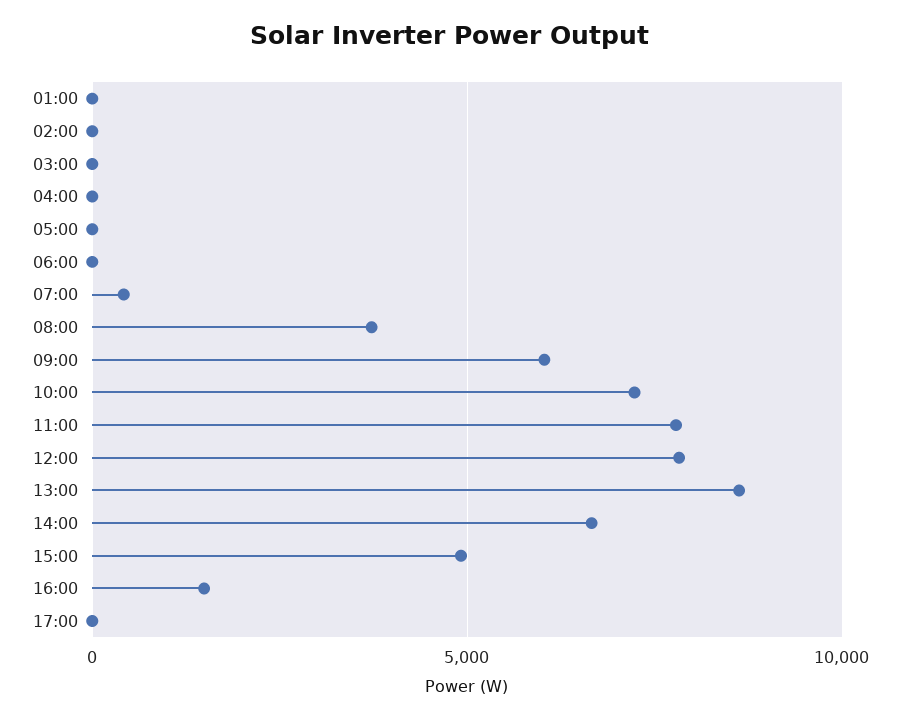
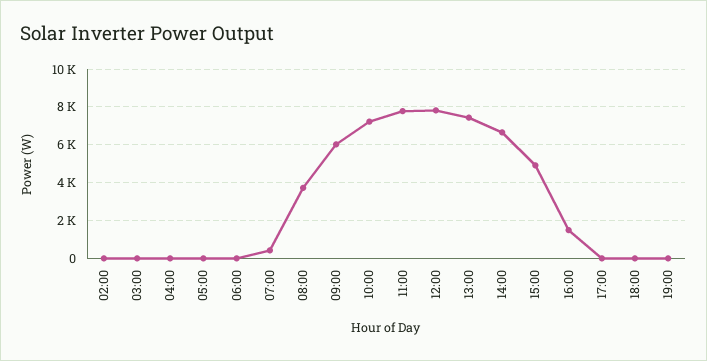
01:00: 0 -> none
13:00: 8500 -> 7500
18:00: none -> 0
19:00: none -> 0

